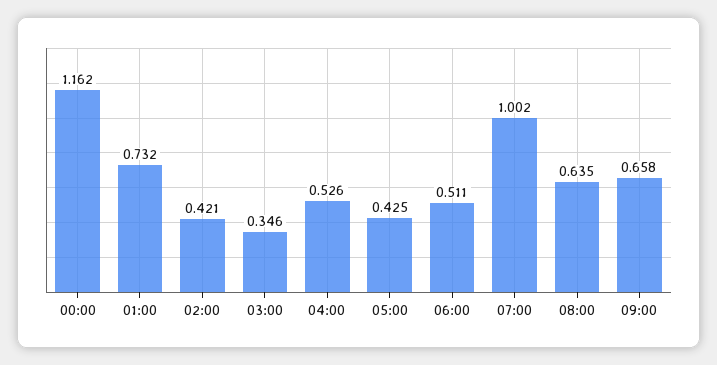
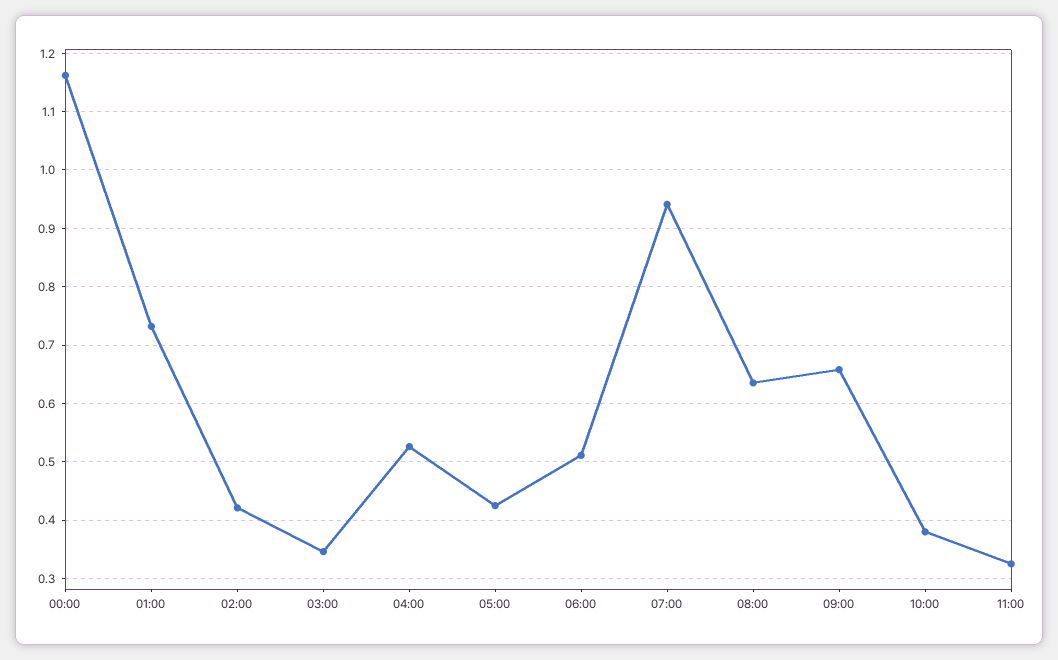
07:00: 1.002 -> 0.94
10:00: none -> 0.38
11:00: none -> 0.32

